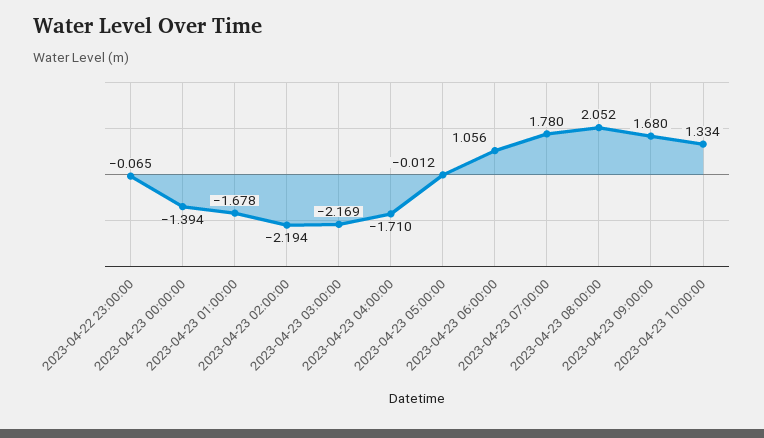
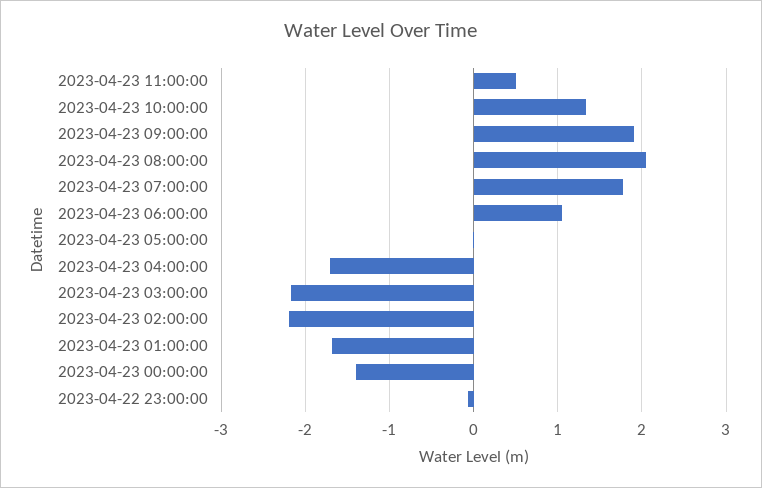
2023-04-23 09:00:00: 1.68 -> 1.9
2023-04-23 11:00:00: none -> 0.5

